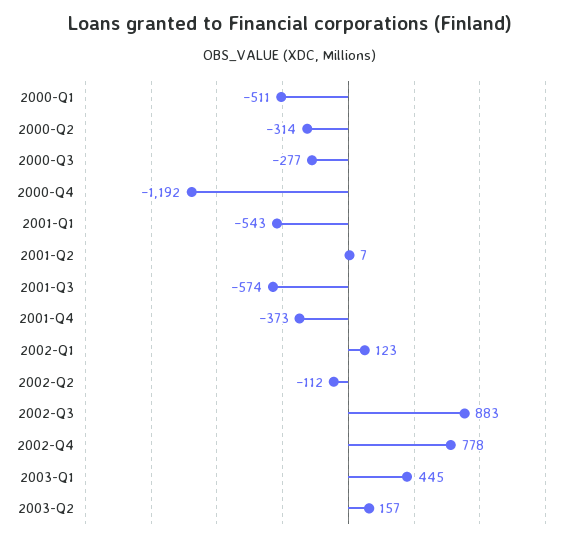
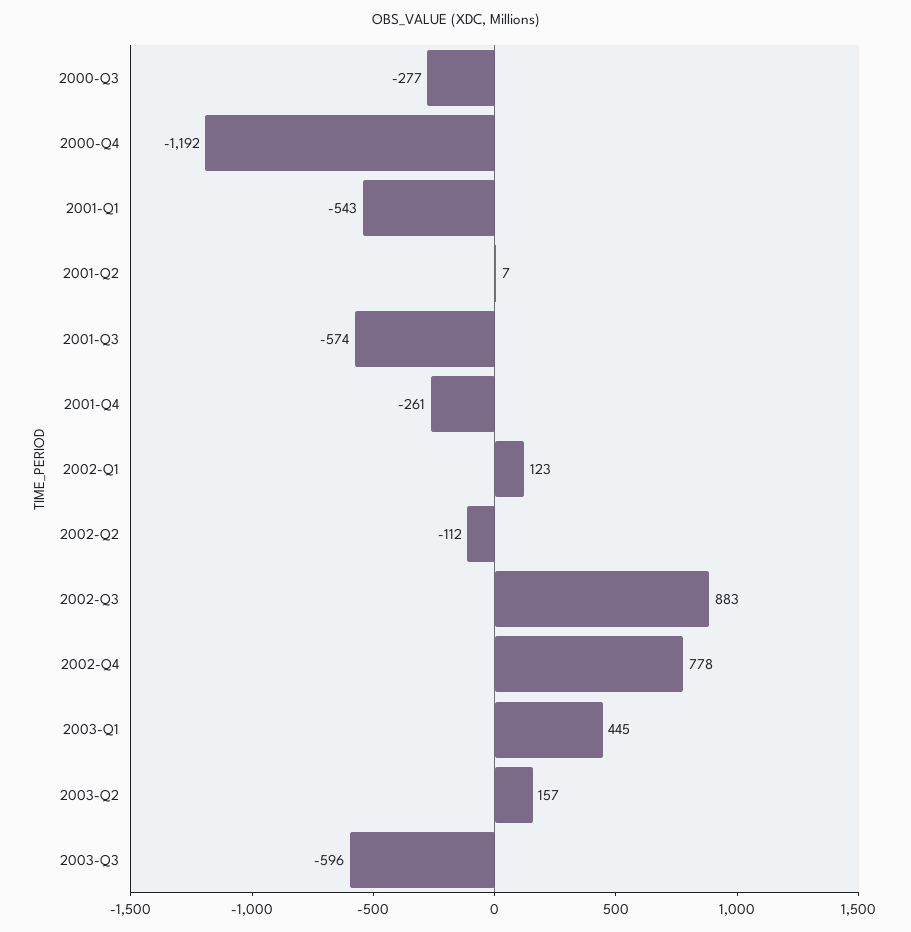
2000-Q1: -511 -> none
2000-Q2: -314 -> none
2001-Q4: -373 -> -261
2003-Q3: none -> -596

